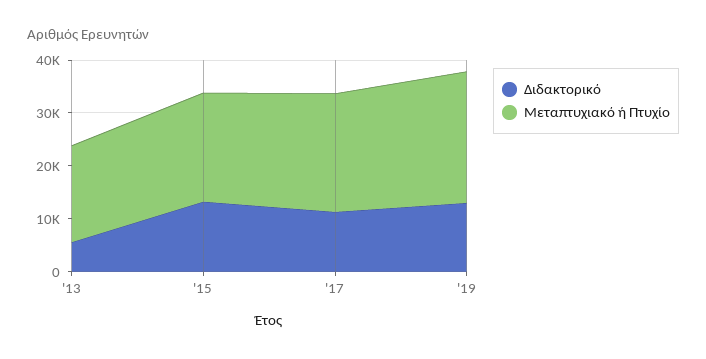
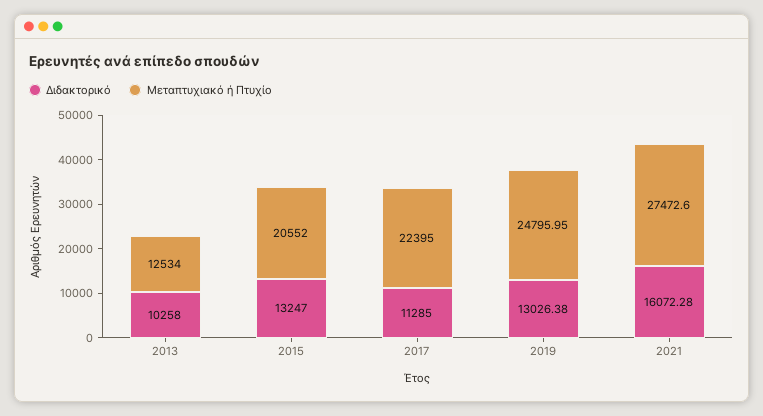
Διδακτορικό, '13: 6000 -> 10258
Μεταπτυχιακό ή Πτυχίο, '13: 18000 -> 12534
Διδακτορικό, 2021: none -> 16072.28
Μεταπτυχιακό ή Πτυχίο, 2021: none -> 27472.6

